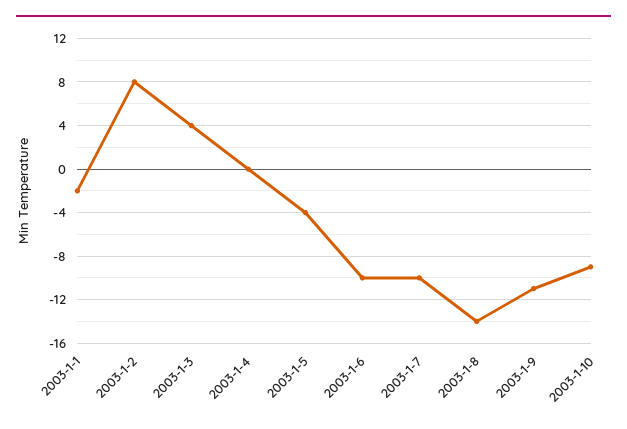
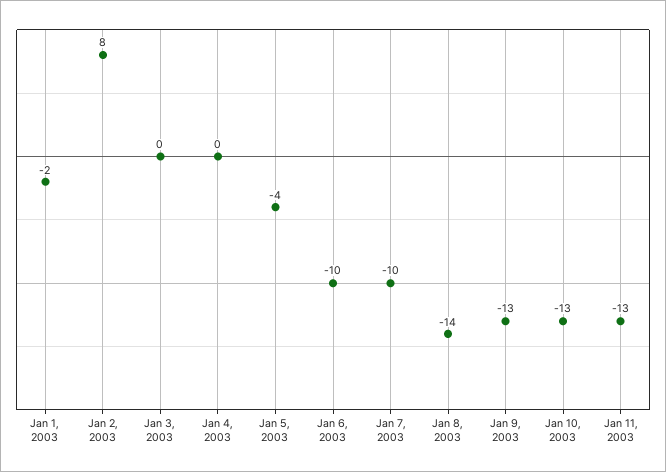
2003-1-3: 4 -> 0
2003-1-9: -11 -> -13
2003-1-10: -9 -> -13
Jan 11, 2003: none -> -13

